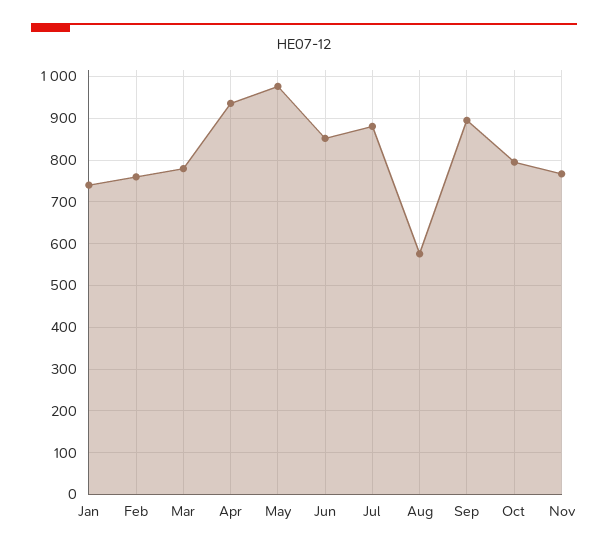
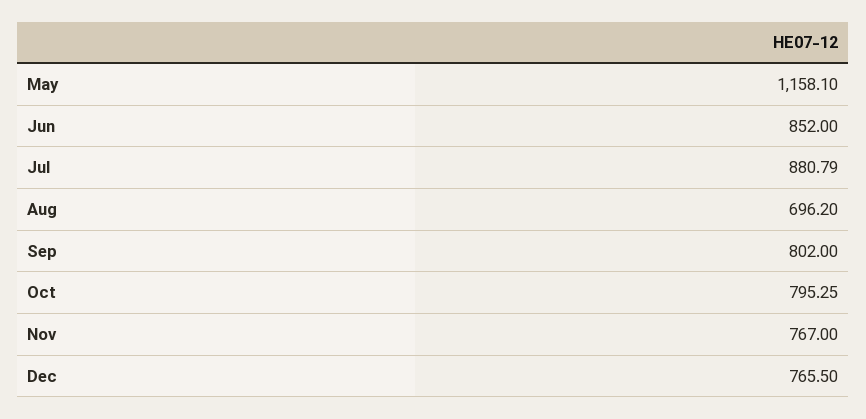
Jan: 740 -> none
Feb: 760 -> none
Mar: 780 -> none
Apr: 940 -> none
May: 980 -> 1158.1
Aug: 580 -> 696.2
Sep: 900 -> 802
Dec: none -> 765.5

